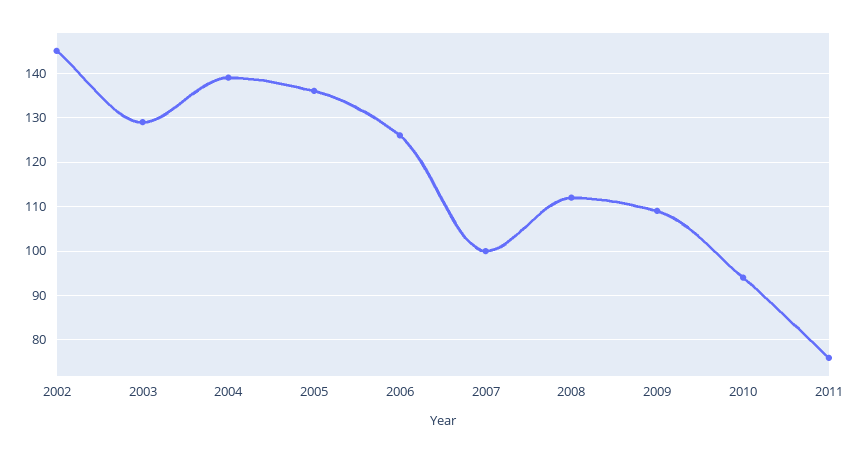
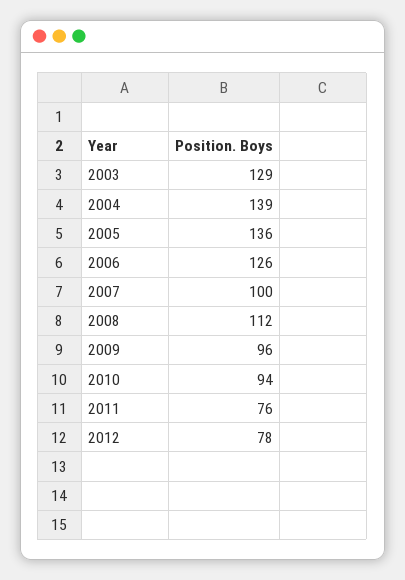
2002: 145 -> none
2009: 110 -> 96
2012: none -> 78

